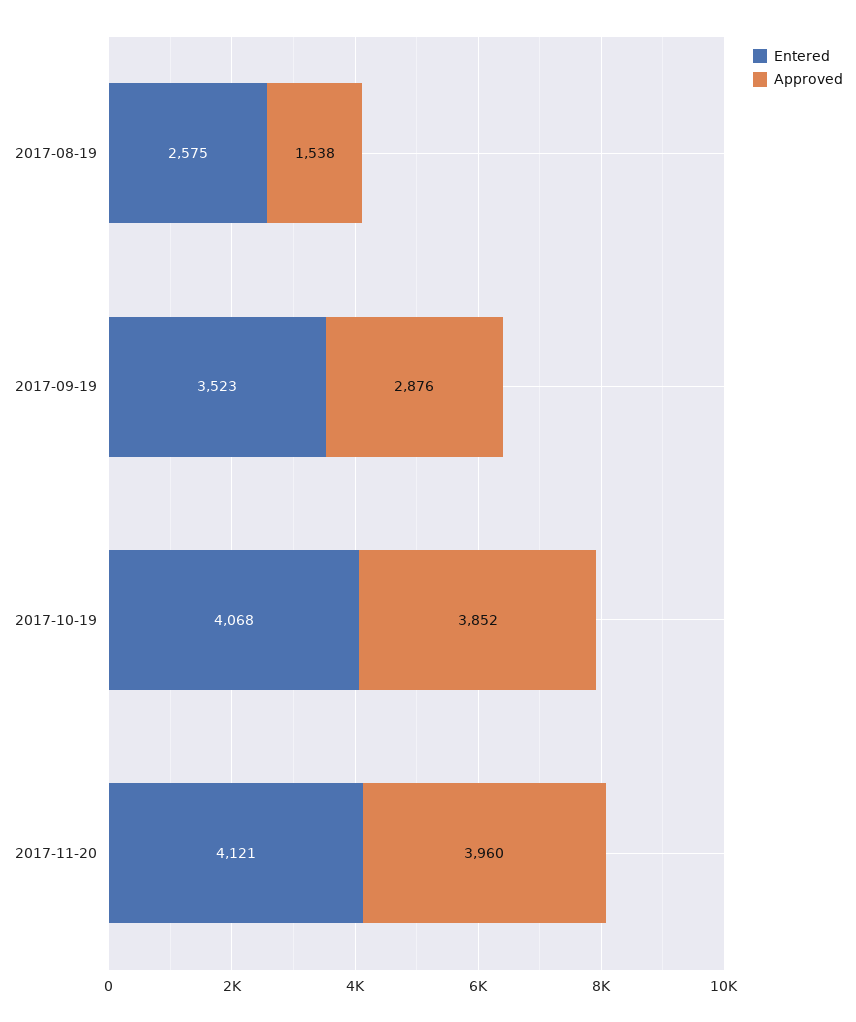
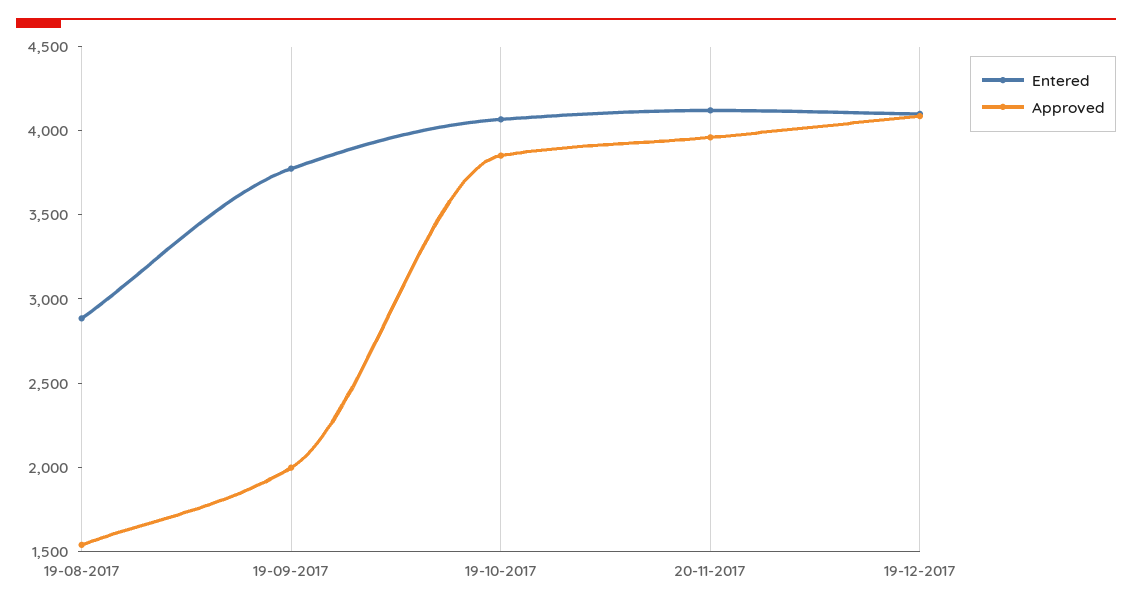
Entered, 2017-08-19: 2575 -> 2900
Entered, 2017-09-19: 3523 -> 3800
Approved, 2017-09-19: 2876 -> 2000
Entered, 19-12-2017: none -> 4100
Approved, 19-12-2017: none -> 4100

